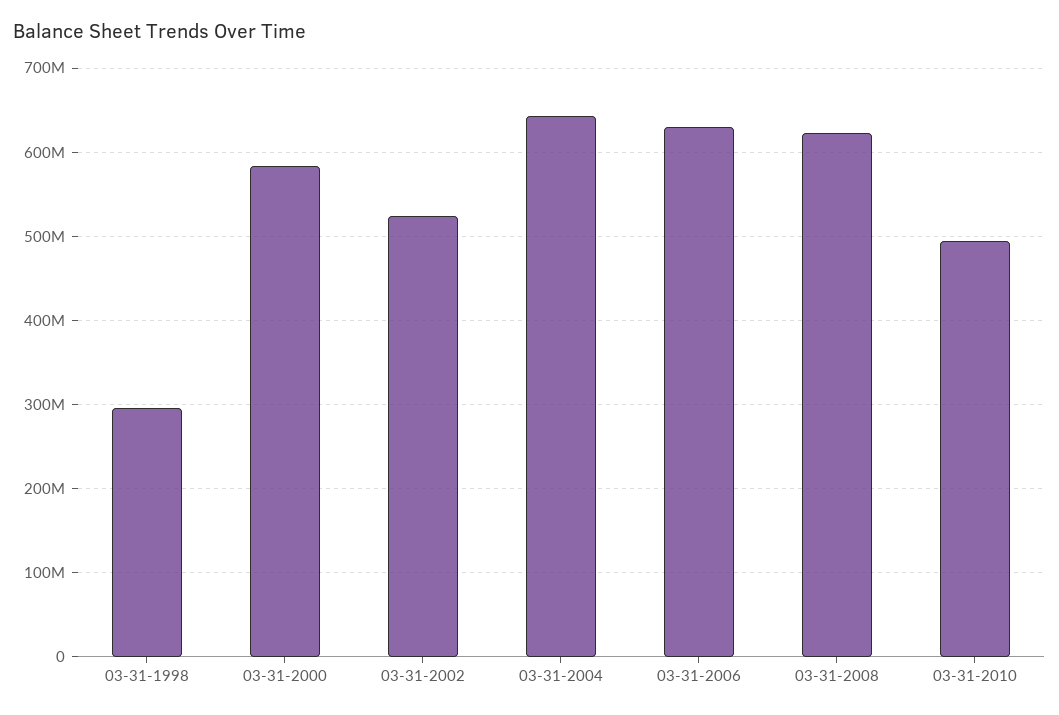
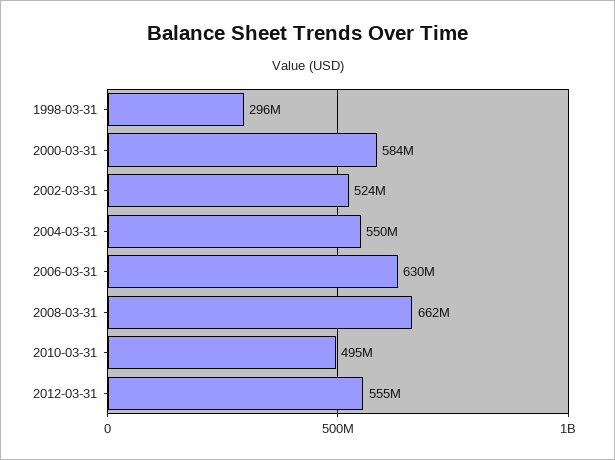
03-31-2004: 640000000 -> 550000000
03-31-2008: 620000000 -> 662000000
2012-03-31: none -> 555000000

